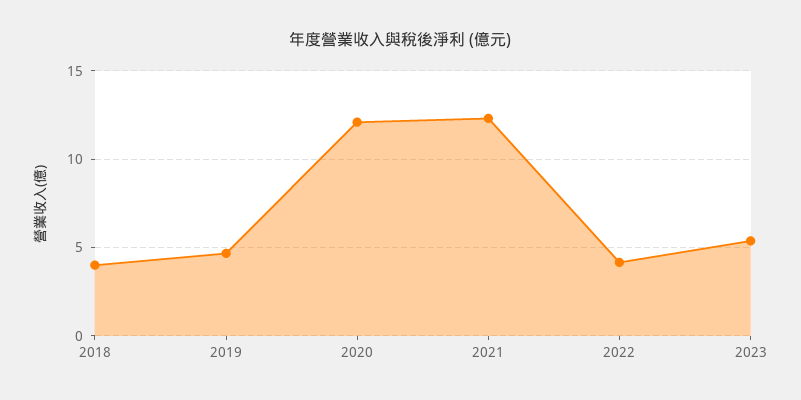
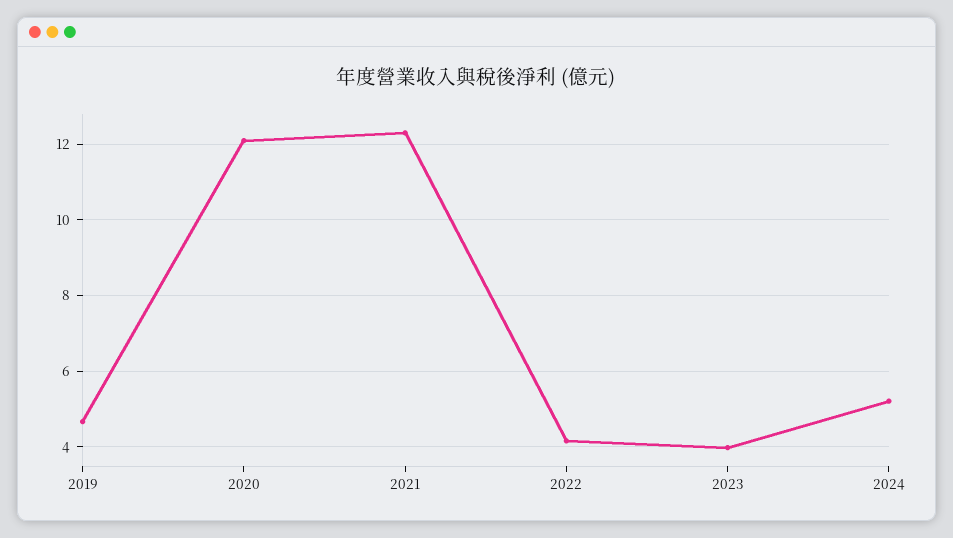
2018: 4 -> none
2023: 5.5 -> 4
2024: none -> 5.2

